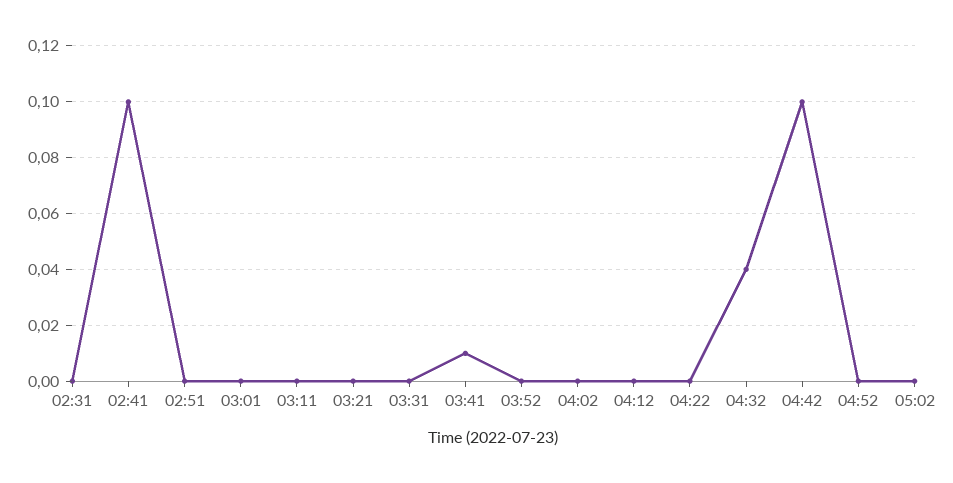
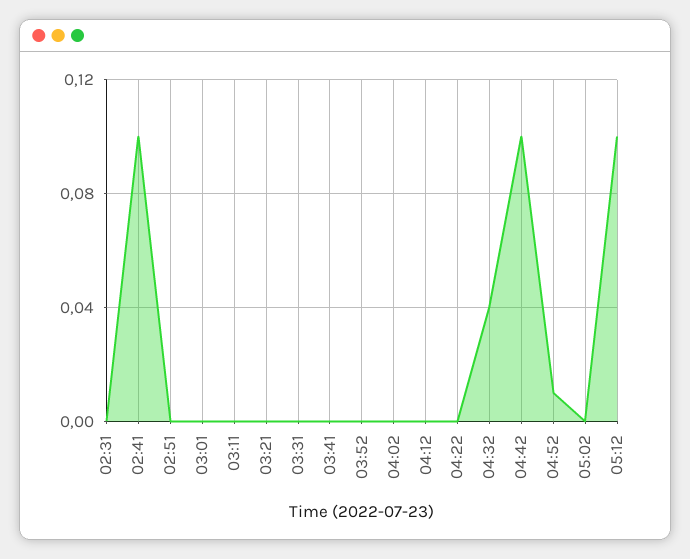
03:41: 0.01 -> 0
04:52: 0 -> 0.01
05:12: none -> 0.1

